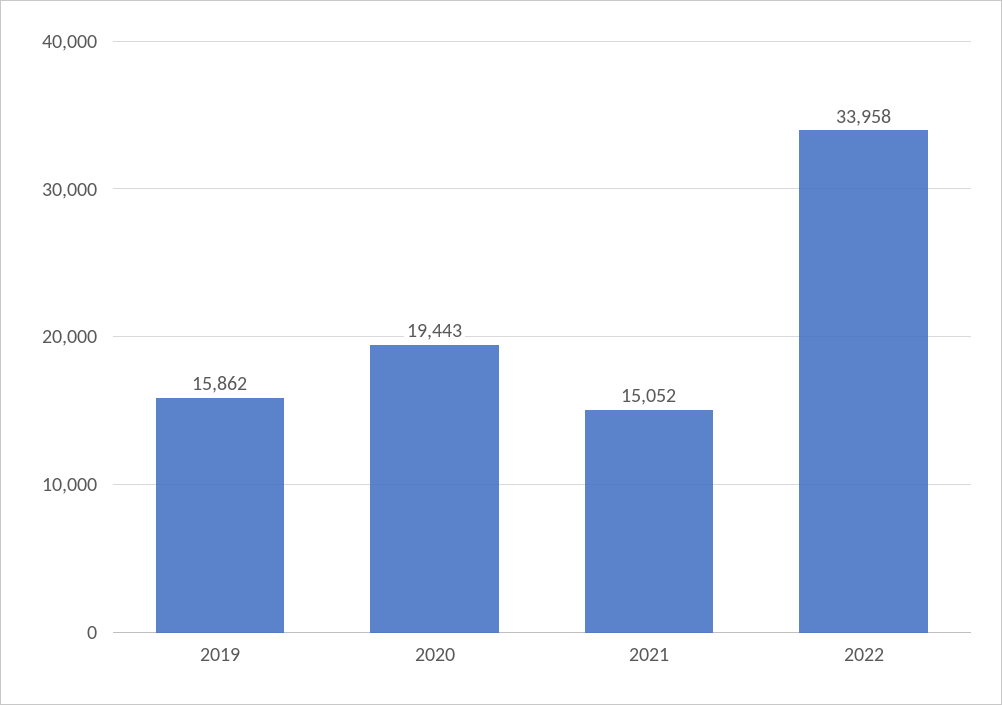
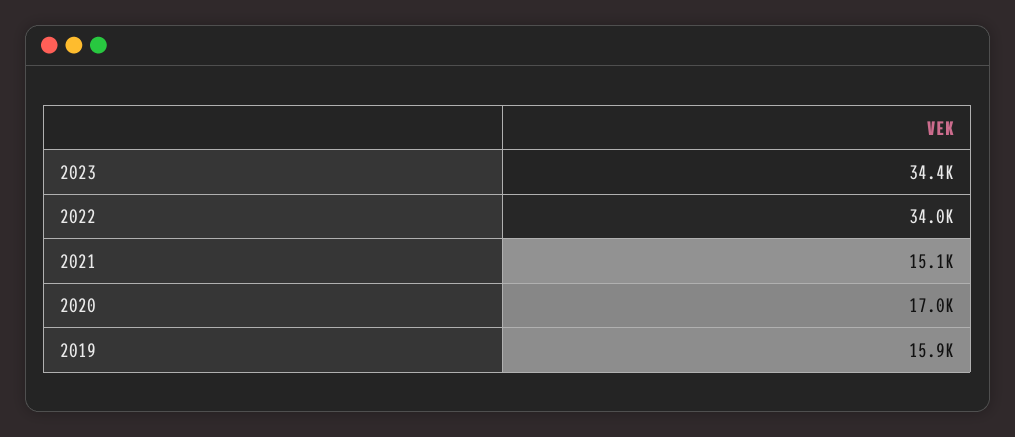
2020: 19443 -> 17000
2023: none -> 34400

